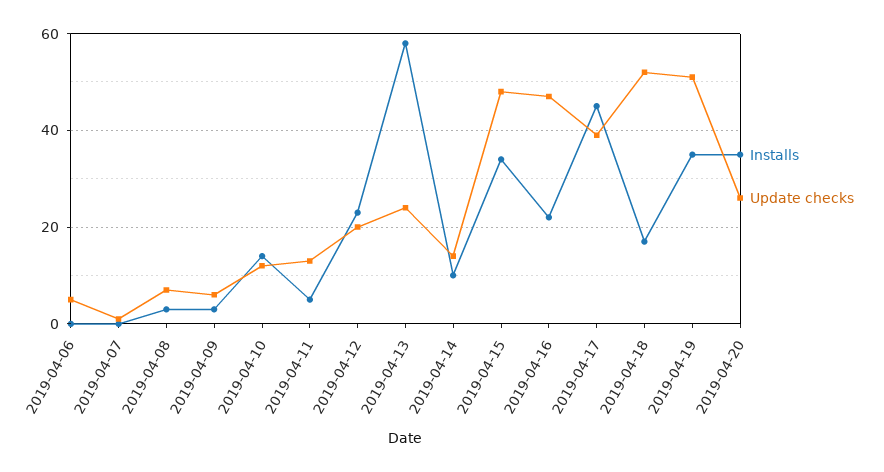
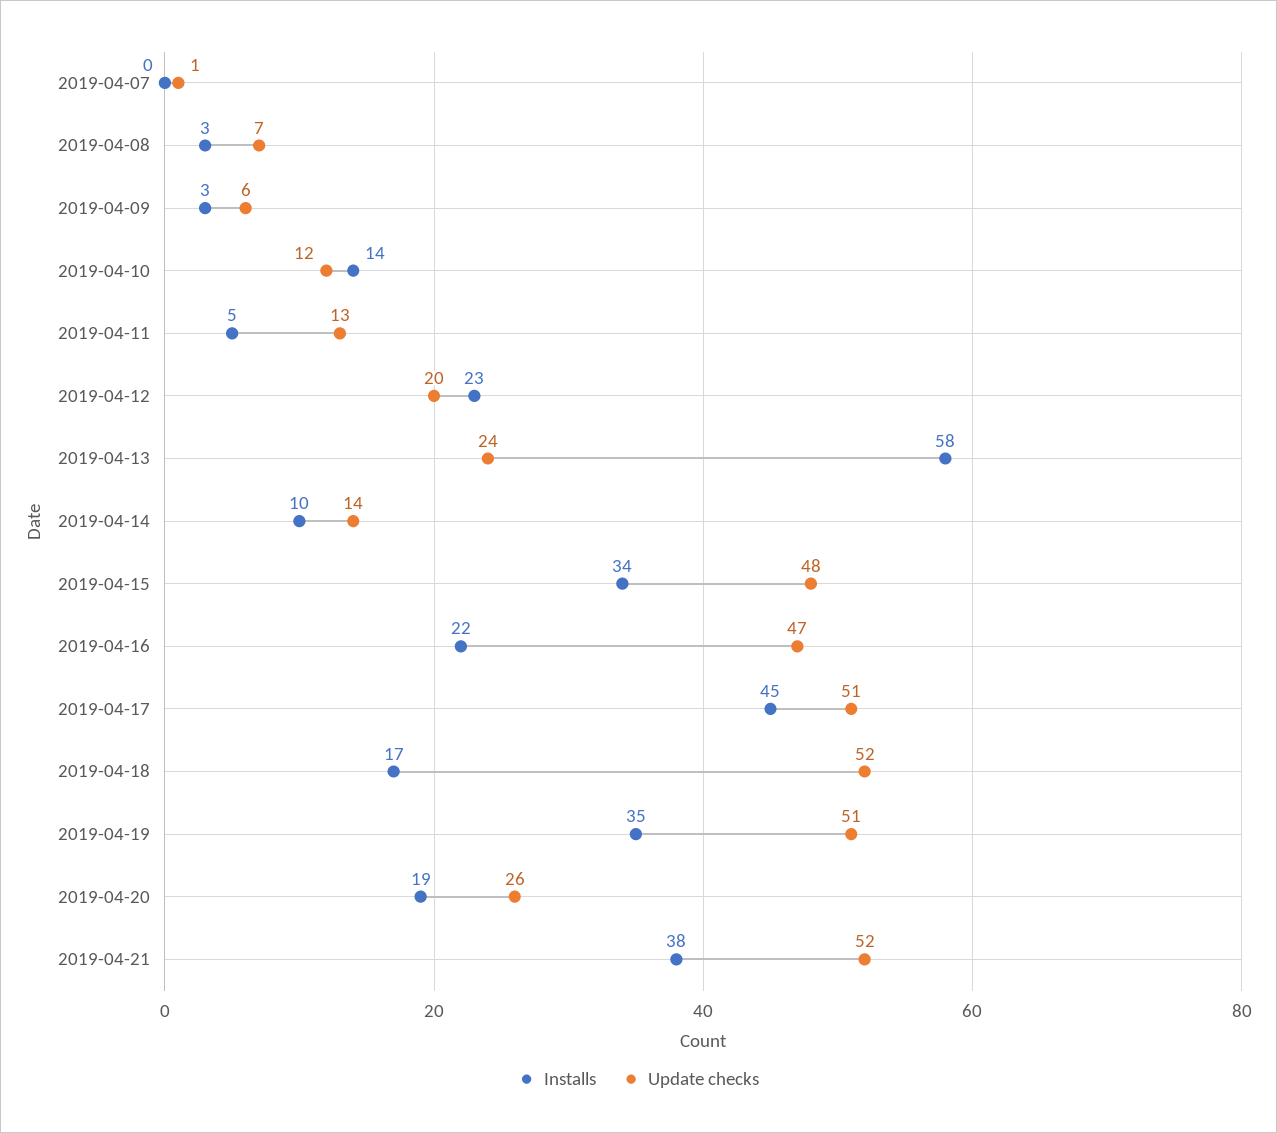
Installs, 2019-04-06: 0 -> none
Update checks, 2019-04-06: 5 -> none
Update checks, 2019-04-17: 40 -> 51
Installs, 2019-04-20: 35 -> 19
Installs, 2019-04-21: none -> 38
Update checks, 2019-04-21: none -> 52

